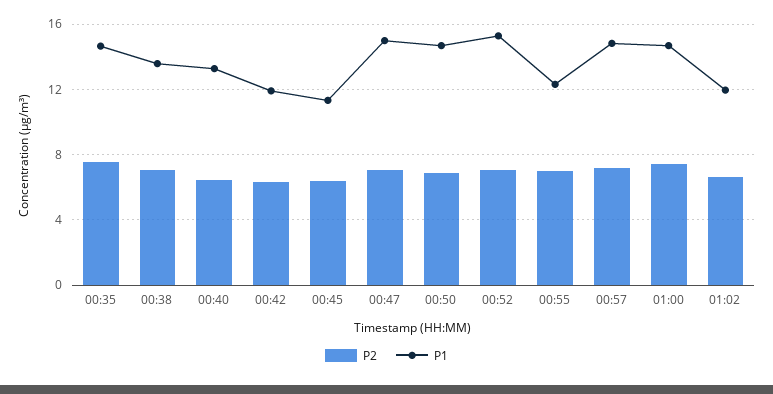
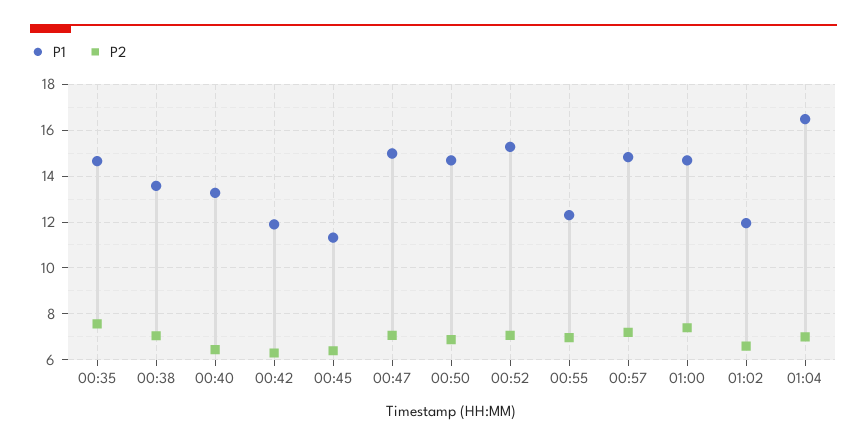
P1, 01:04: none -> 16.5
P2, 01:04: none -> 7

